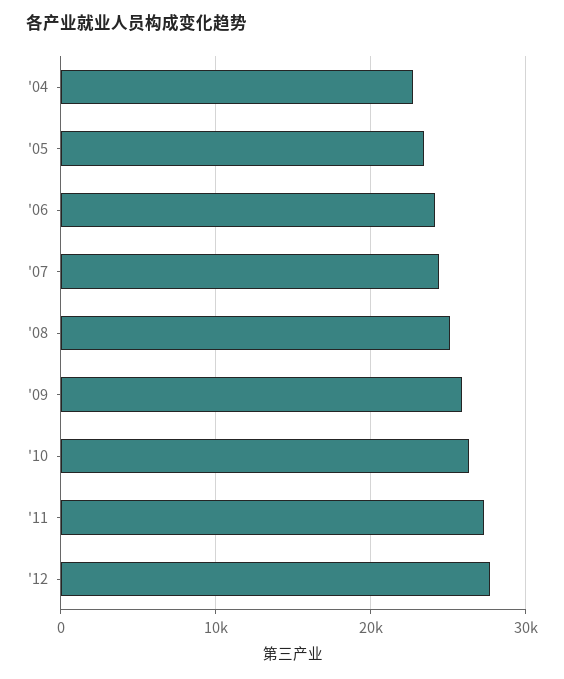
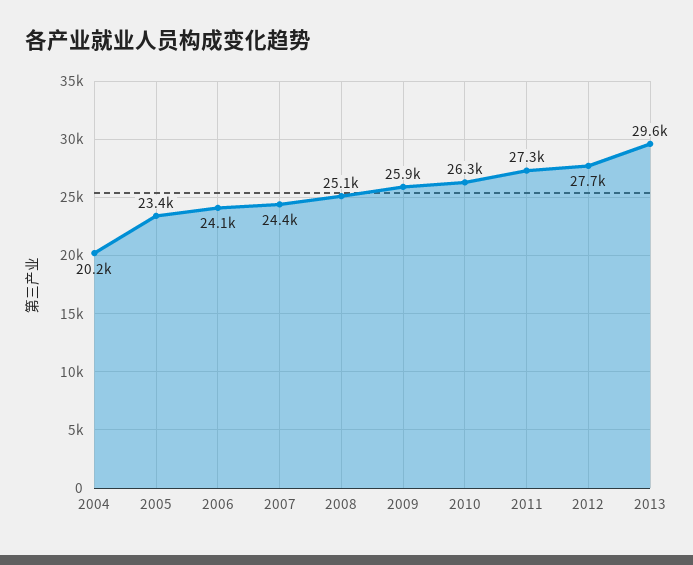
'04: 23000 -> 20200
2013: none -> 29600

